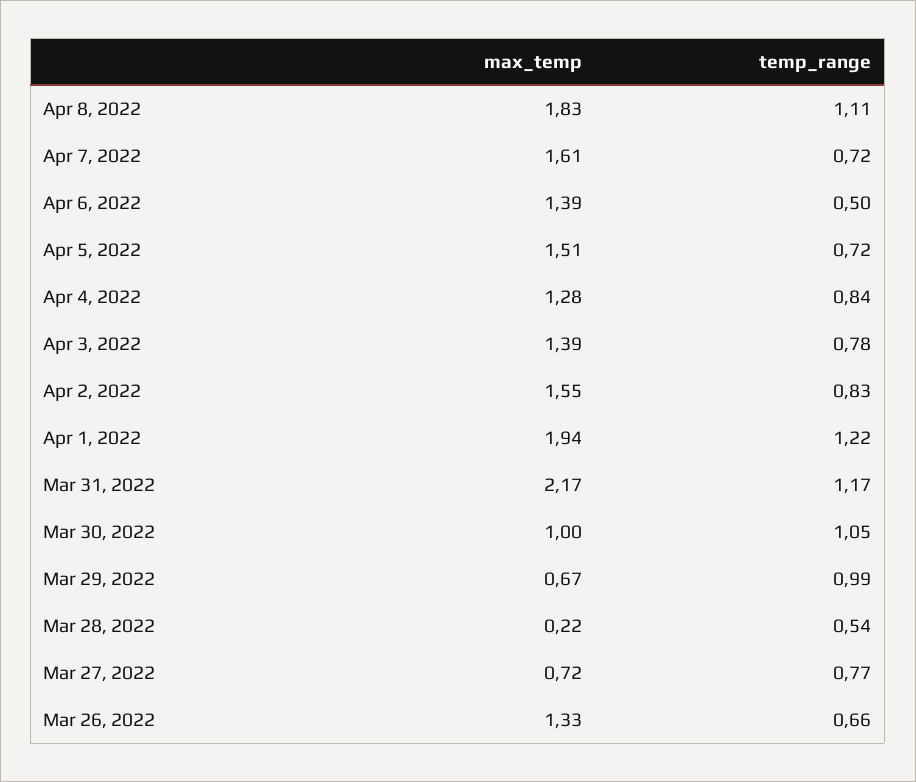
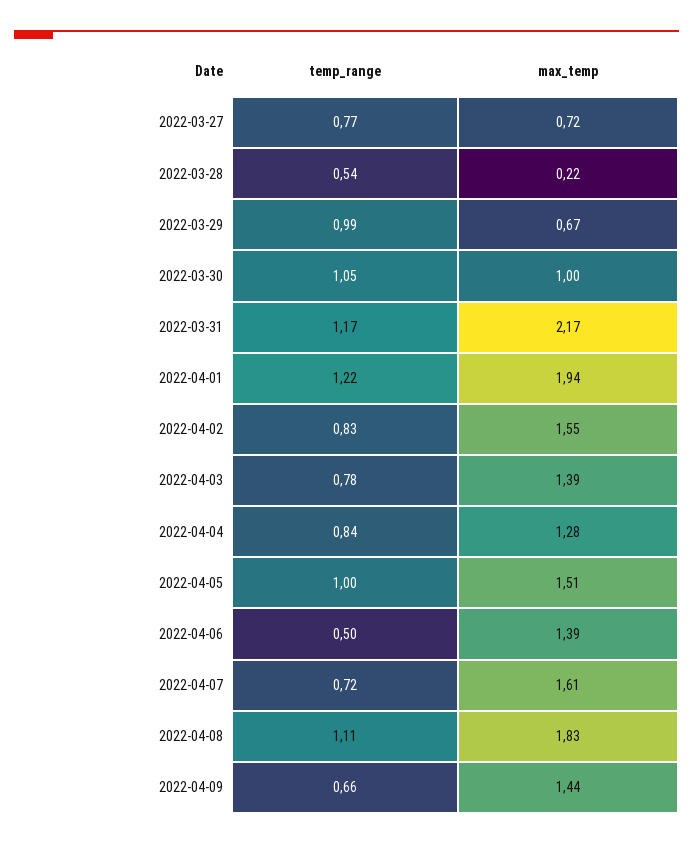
temp_range, Apr 5, 2022: 0.72 -> 1
max_temp, Mar 26, 2022: 1.33 -> none
temp_range, Mar 26, 2022: 0.66 -> none
temp_range, 2022-04-09: none -> 0.66
max_temp, 2022-04-09: none -> 1.44

